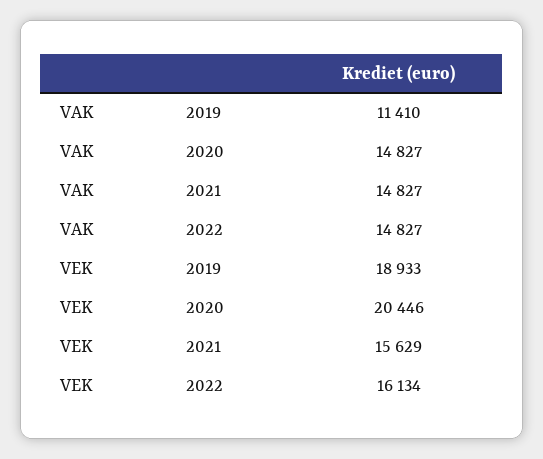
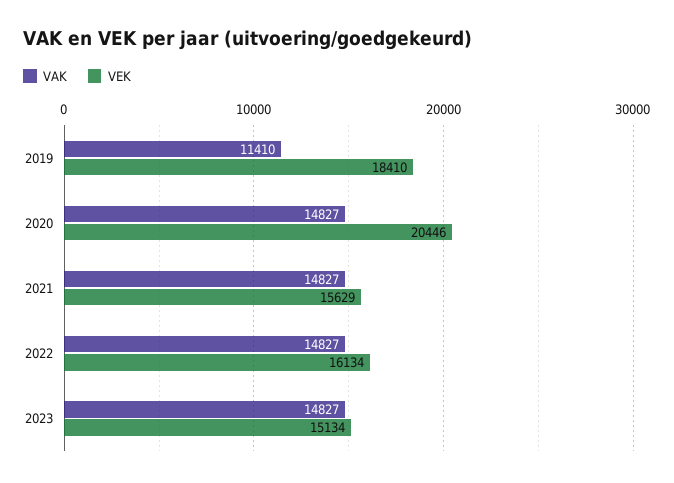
VEK, 2019: 18933 -> 18410
VAK, 2023: none -> 14827
VEK, 2023: none -> 15134

